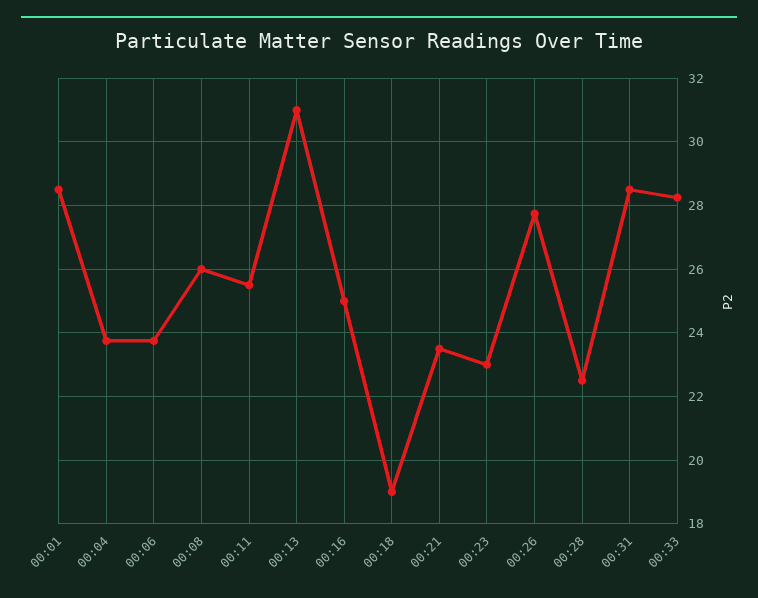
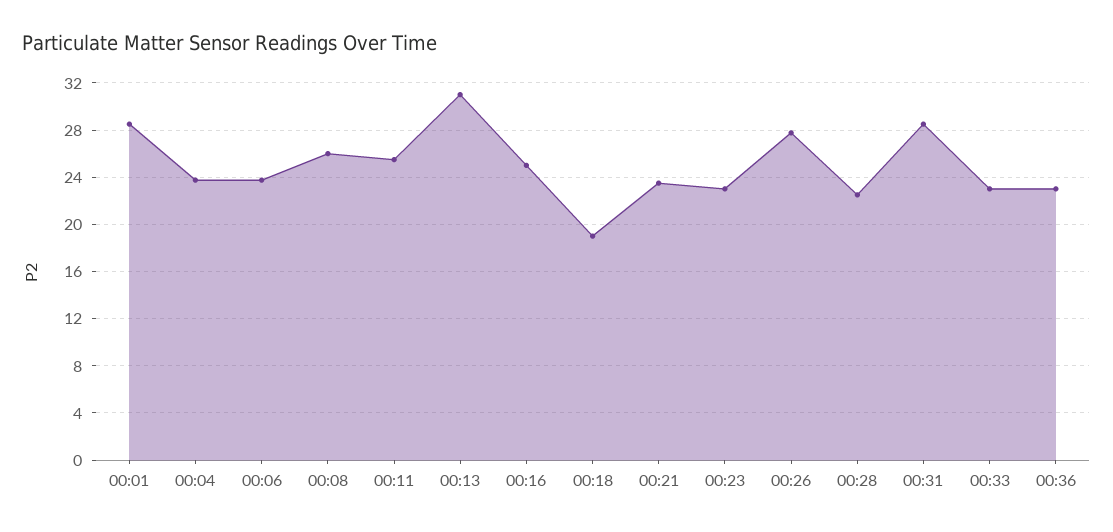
00:33: 28.2 -> 23
00:36: none -> 23

